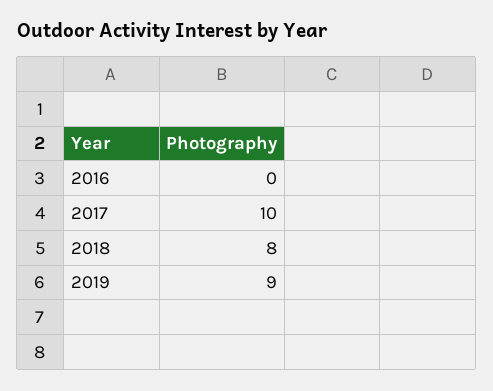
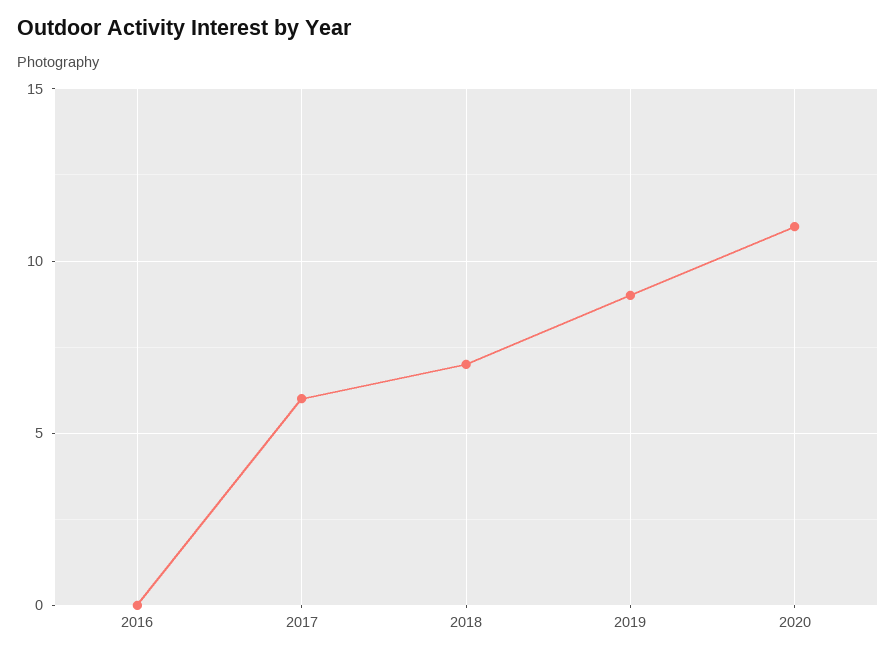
2017: 10 -> 6
2018: 8 -> 7
2020: none -> 11

